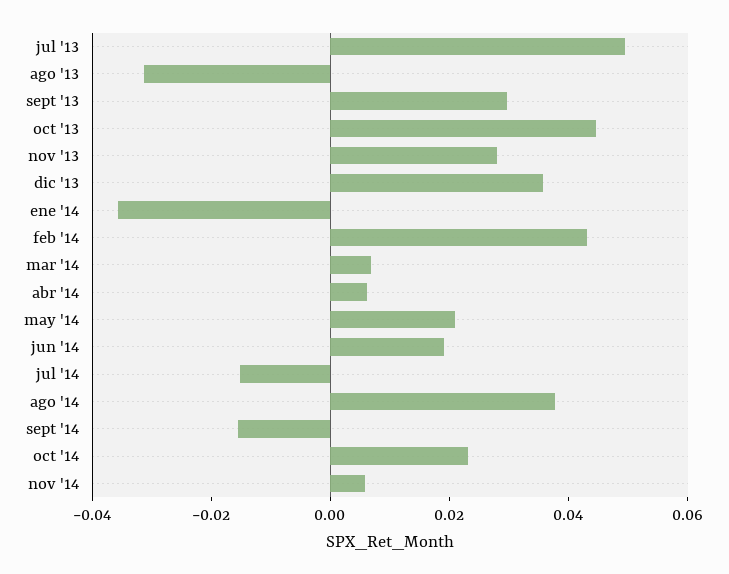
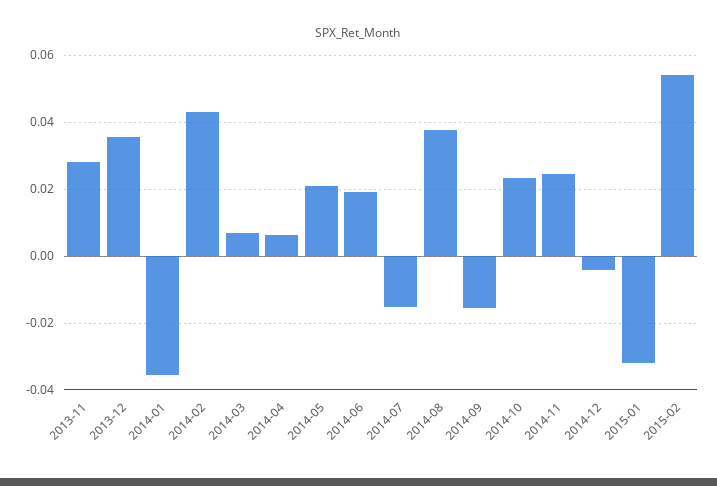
jul '13: 0.05 -> none
ago '13: -0.03 -> none
sept '13: 0.03 -> none
oct '13: 0.045 -> none
nov '14: 0.005 -> 0.024
2014-12: none -> -0.004
2015-01: none -> -0.032
2015-02: none -> 0.054

